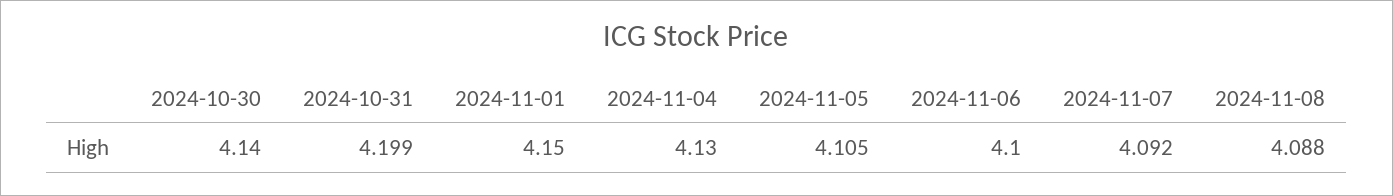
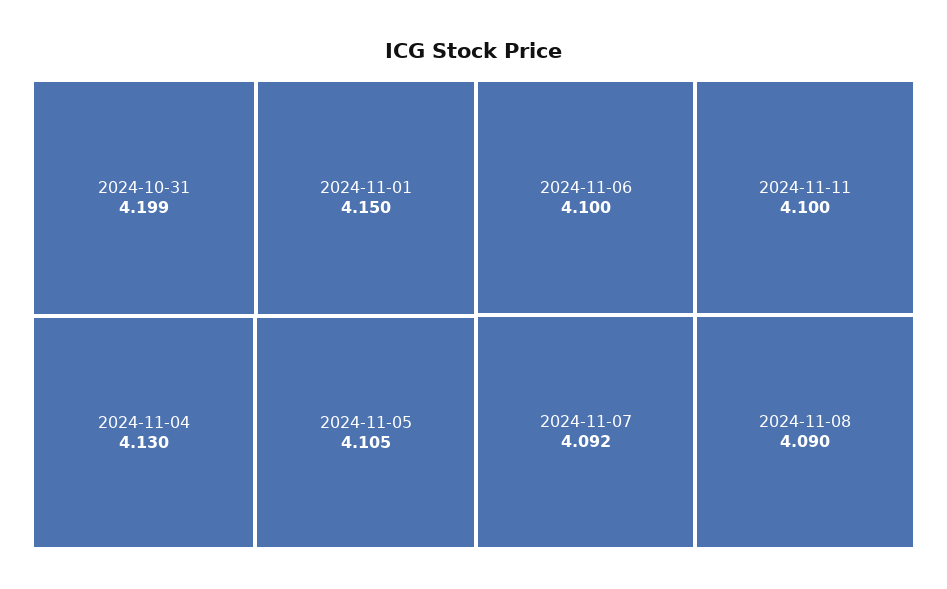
2024-10-30: 4.14 -> none
2024-11-08: 4.088 -> 4.09
2024-11-11: none -> 4.1

